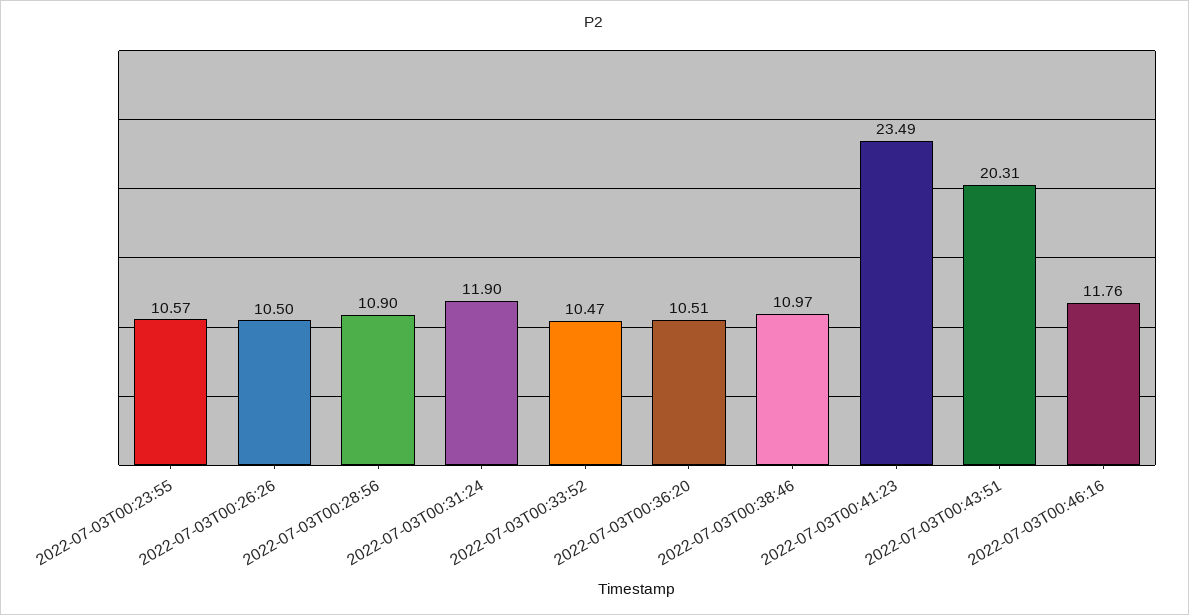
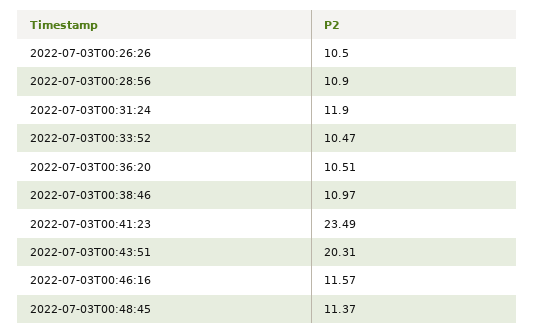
2022-07-03T00:23:55: 10.57 -> none
2022-07-03T00:46:16: 11.76 -> 11.57
2022-07-03T00:48:45: none -> 11.37

